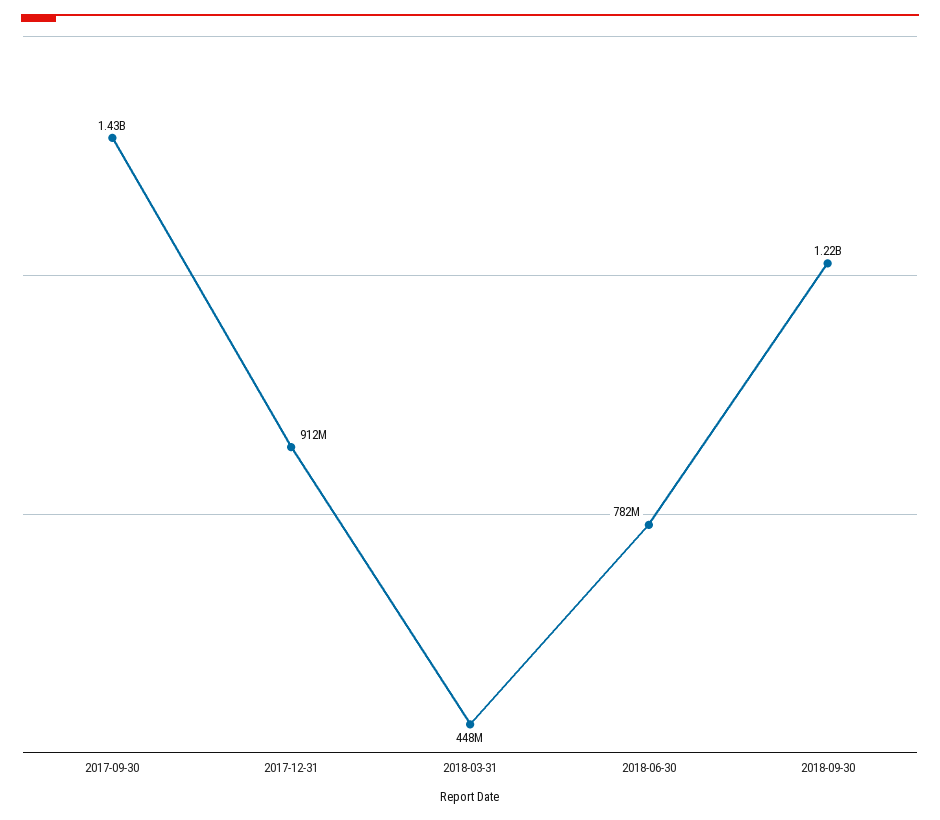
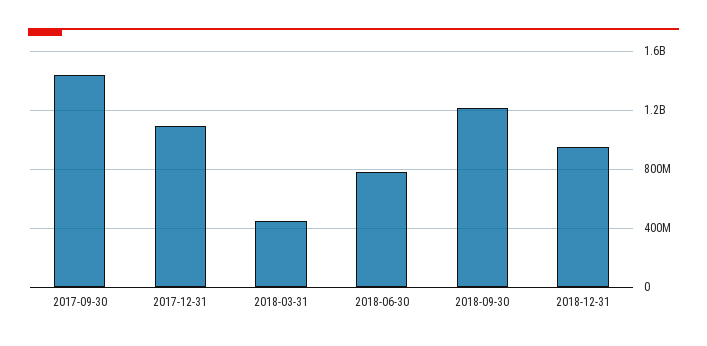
2017-12-31: 912000000 -> 1100000000
2018-12-31: none -> 950000000

